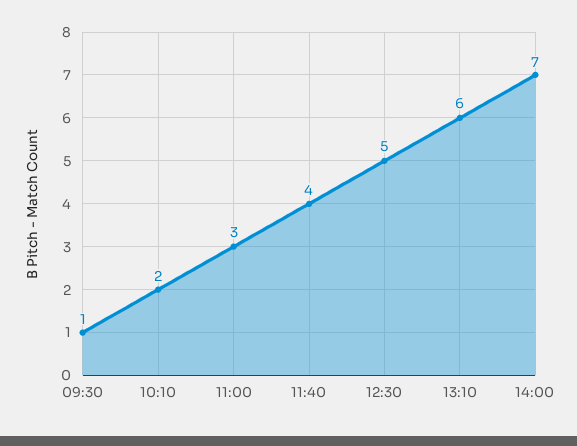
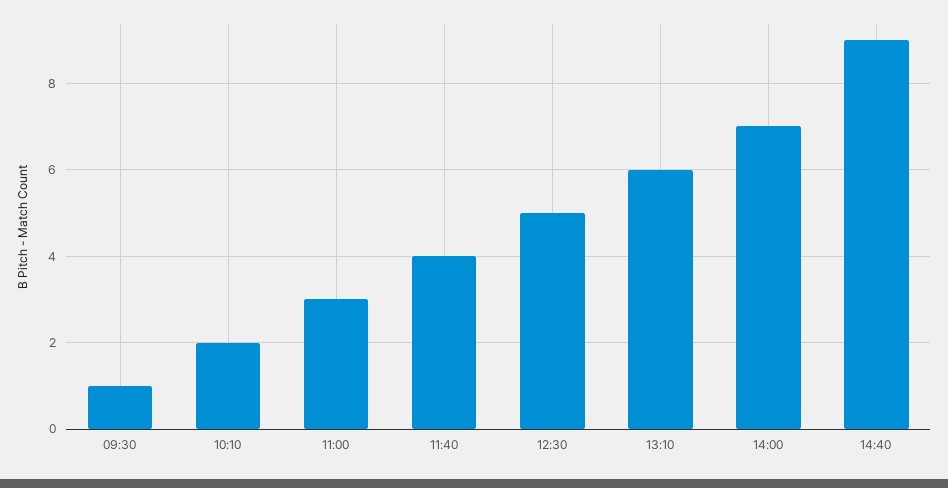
14:40: none -> 9

